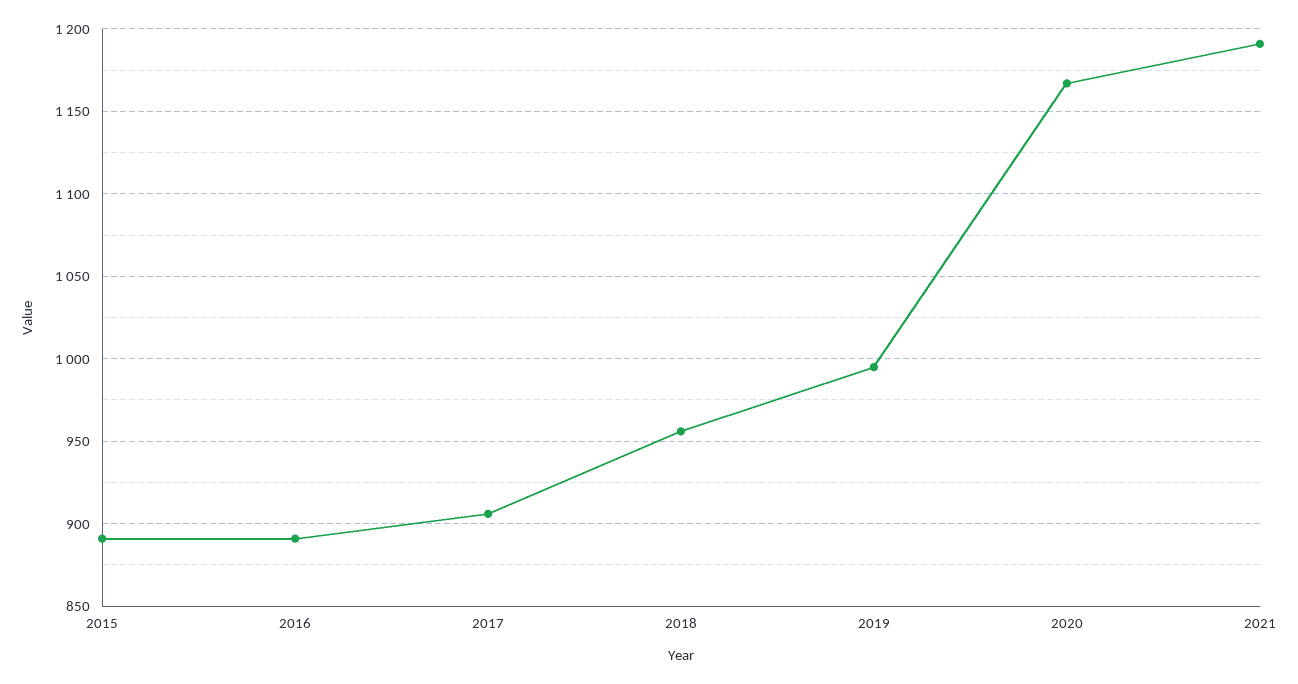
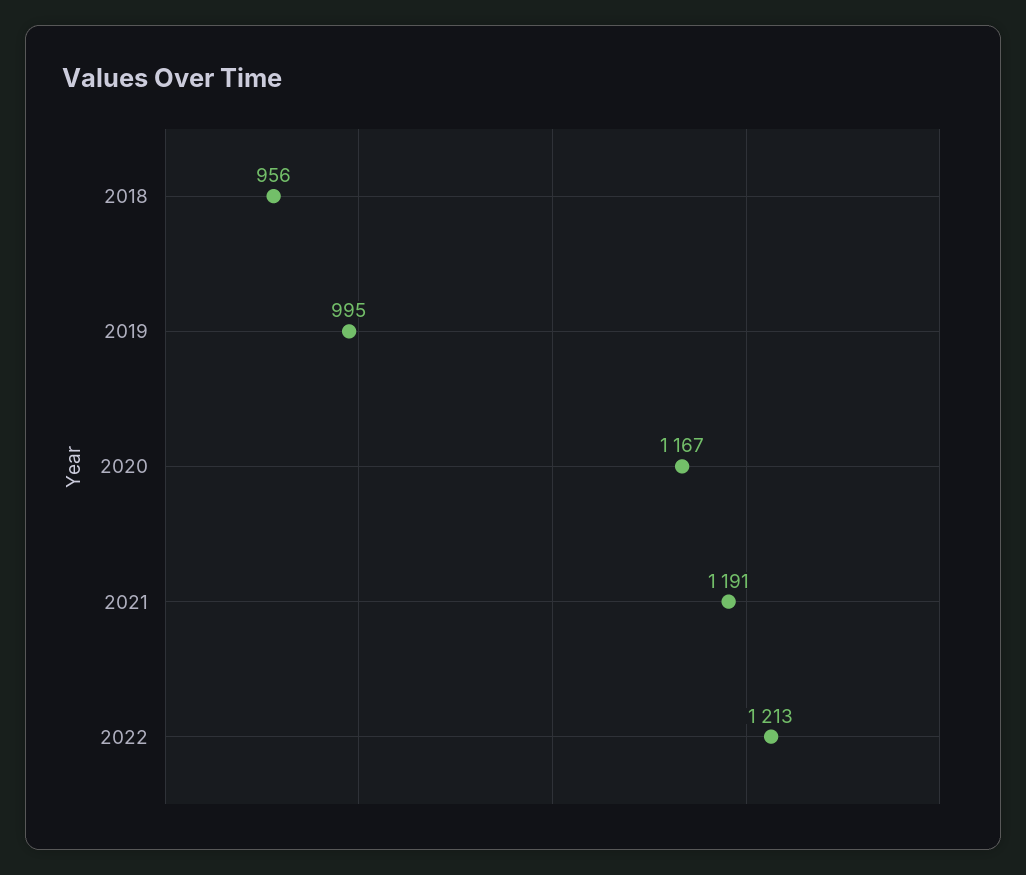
2015: 890 -> none
2016: 890 -> none
2017: 905 -> none
2022: none -> 1213

